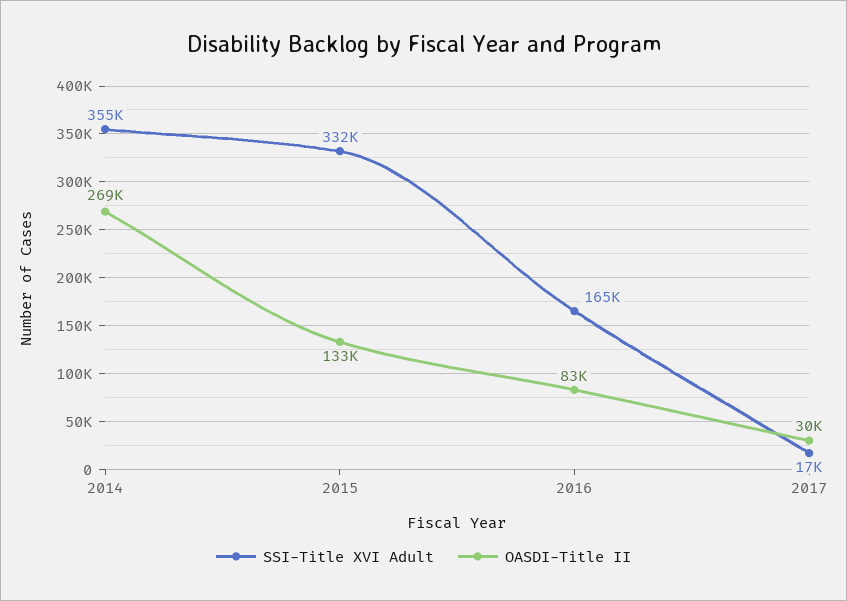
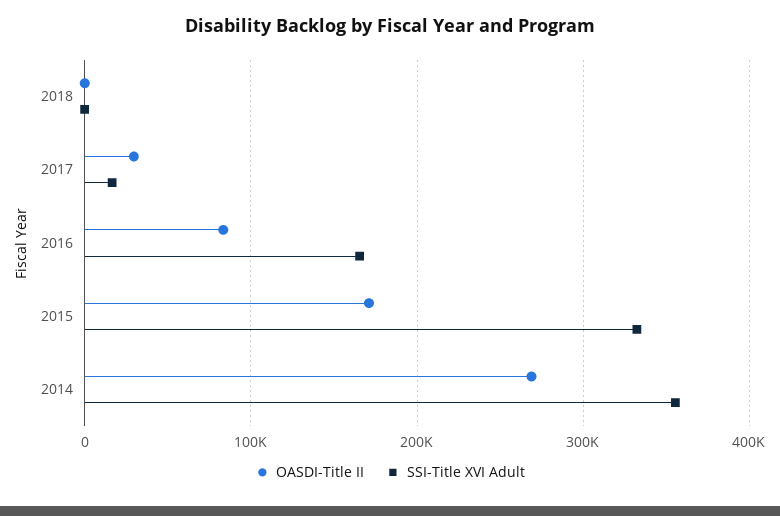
OASDI-Title II, 2015: 133000 -> 170000
OASDI-Title II, 2018: none -> 0
SSI-Title XVI Adult, 2018: none -> 0

